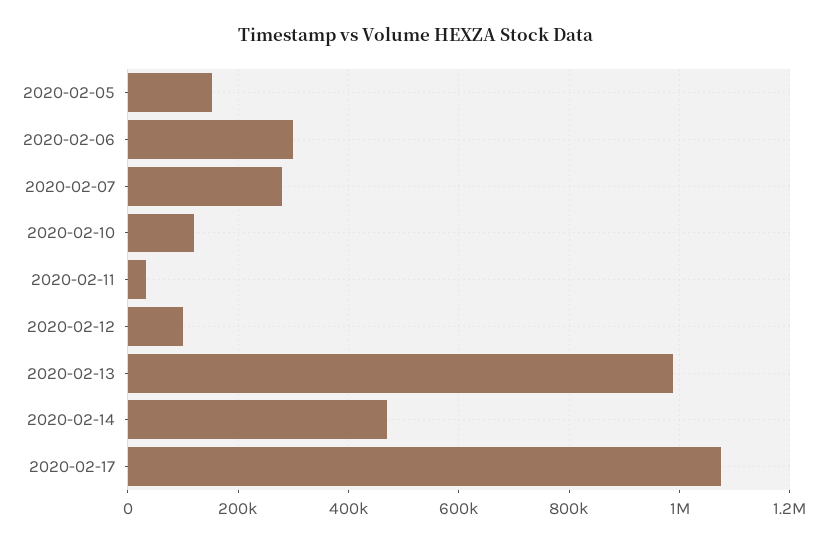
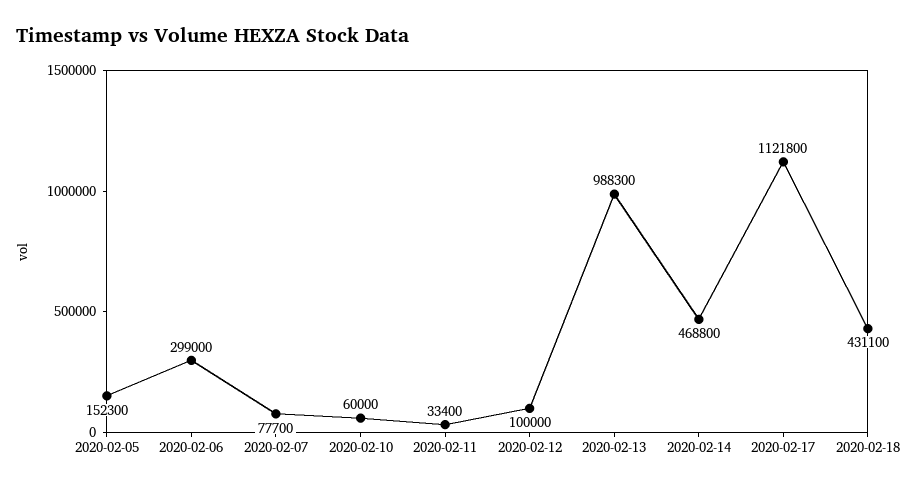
2020-02-07: 280000 -> 77700
2020-02-10: 120000 -> 60000
2020-02-17: 1080000 -> 1121800
2020-02-18: none -> 431100

